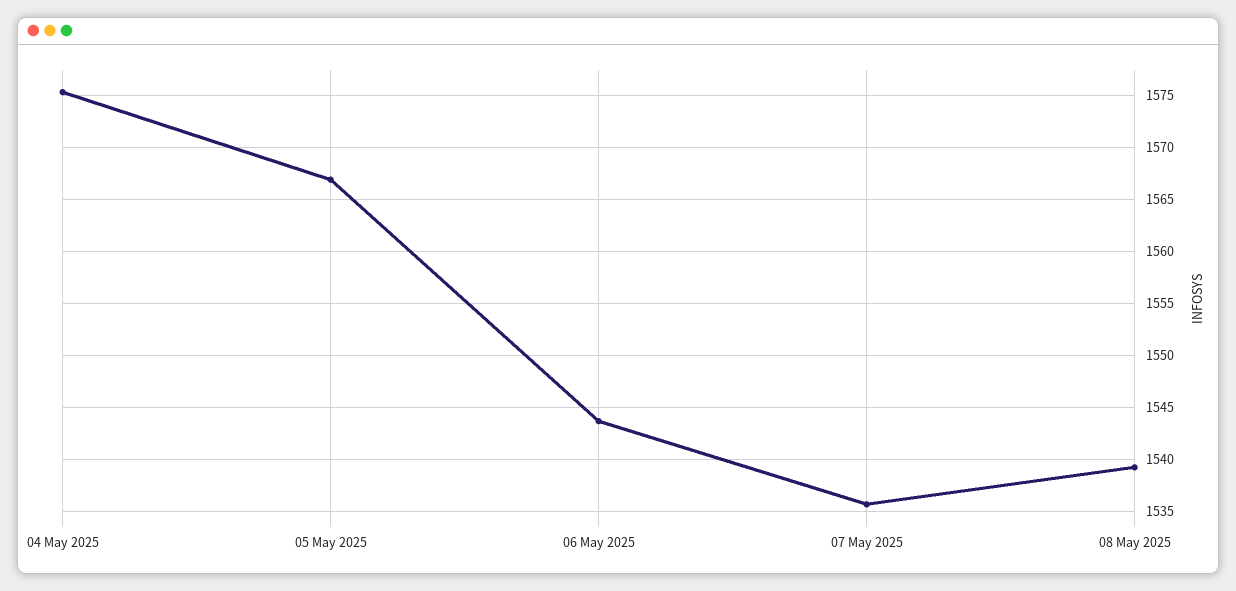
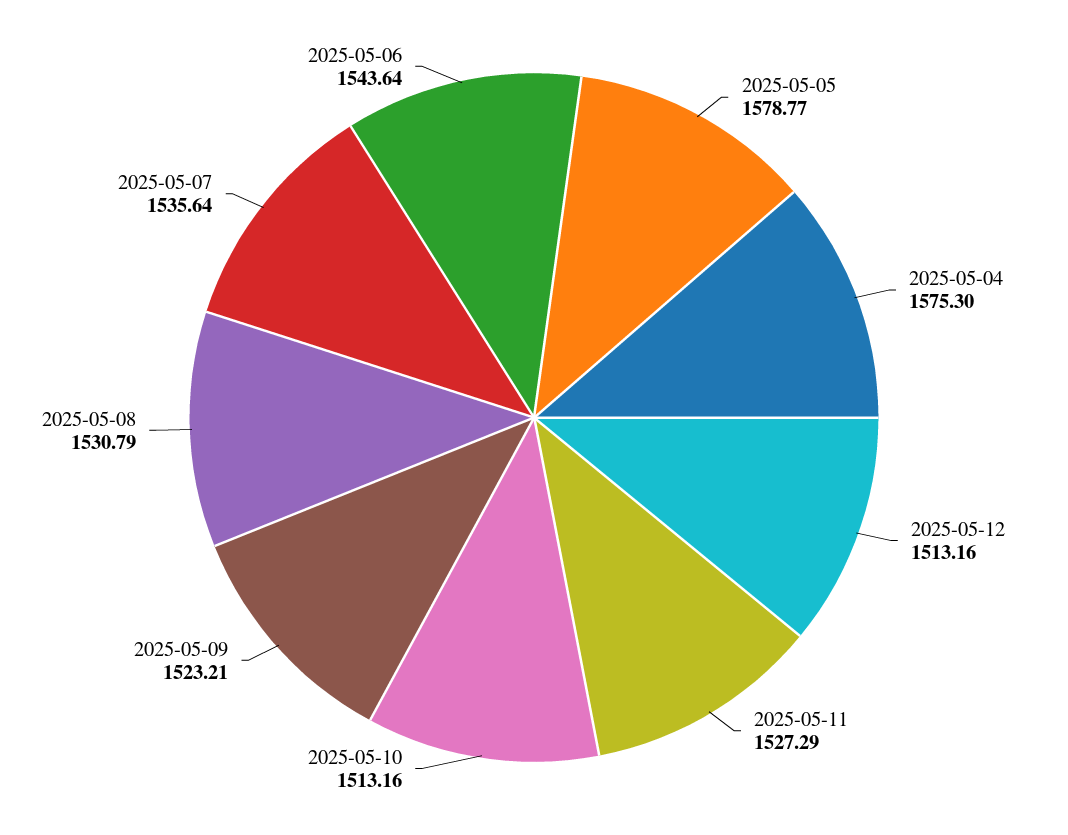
05 May 2025: 1567 -> 1578.77
08 May 2025: 1539 -> 1530.79
2025-05-12: none -> 1513.16
2025-05-11: none -> 1527.29
2025-05-10: none -> 1513.16
2025-05-09: none -> 1523.21

